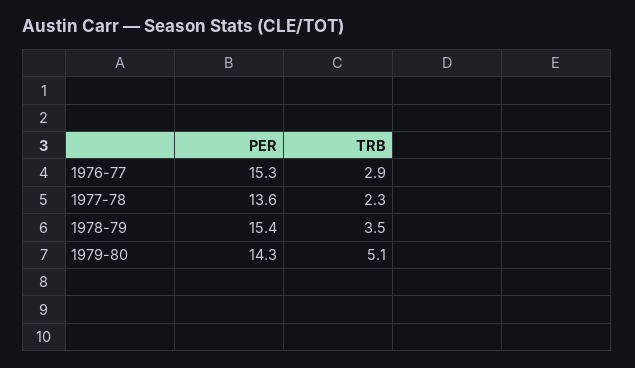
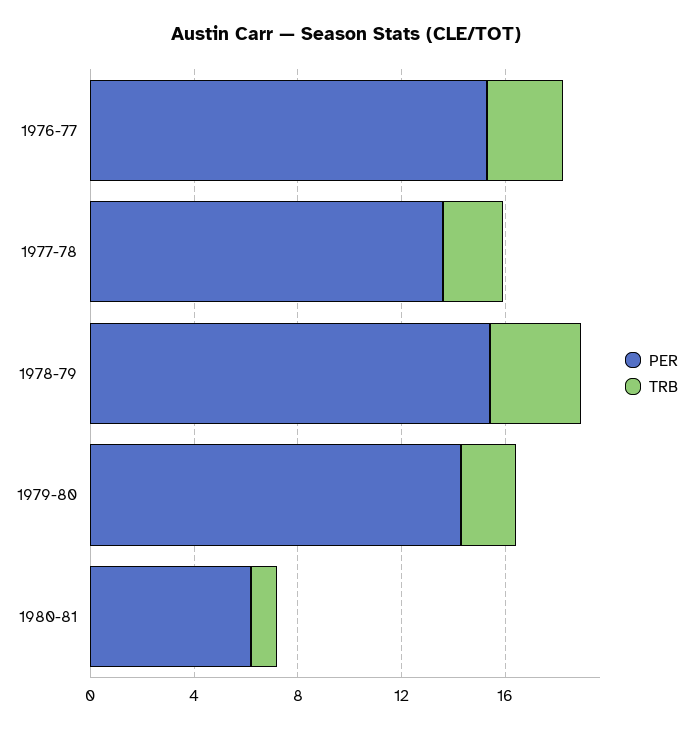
TRB, 1979-80: 5.1 -> 2
PER, 1980-81: none -> 6
TRB, 1980-81: none -> 1

